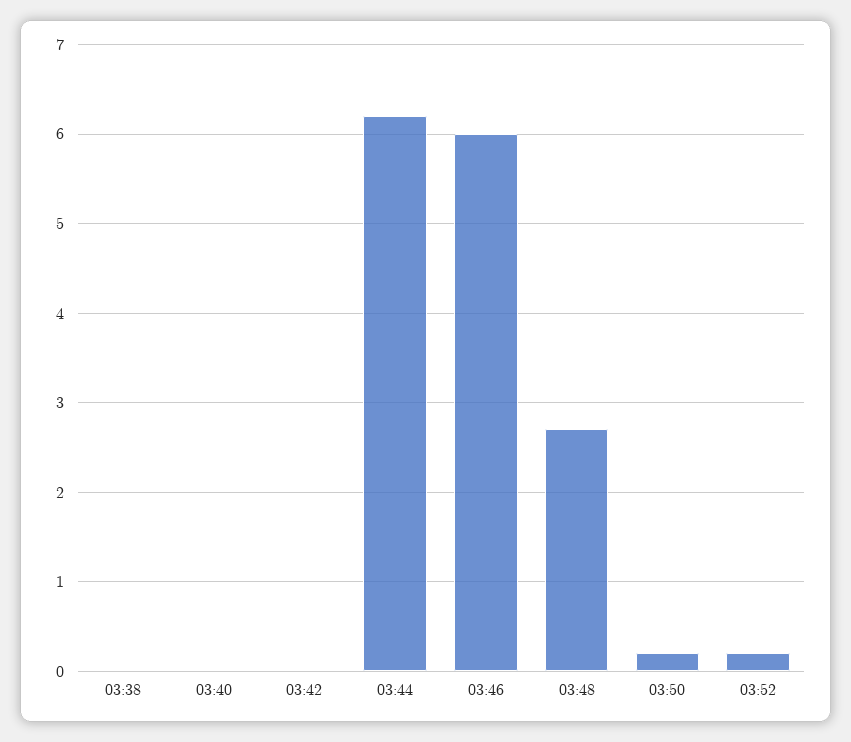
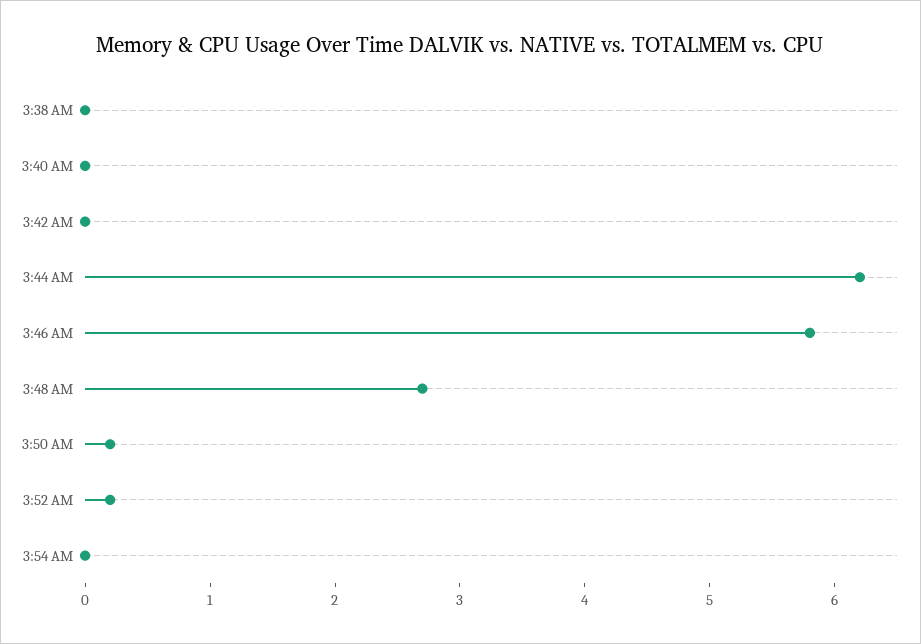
03:46: 6 -> 5.8
3:54 AM: none -> 0

